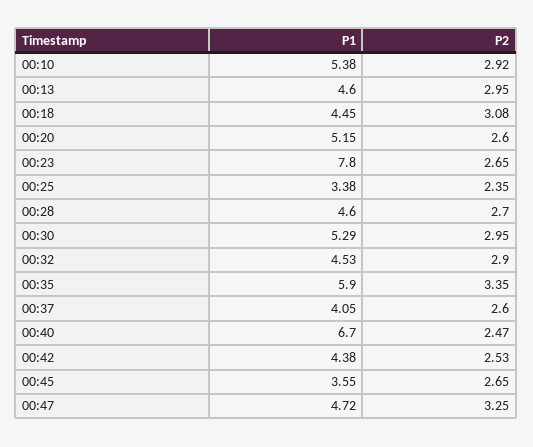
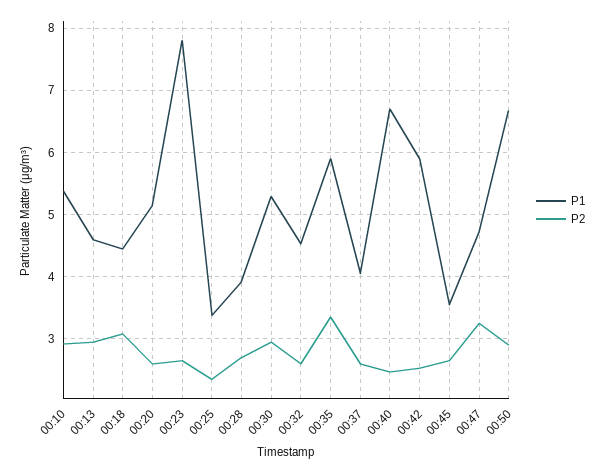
P1, 00:28: 4.6 -> 3.9
P2, 00:32: 2.9 -> 2.6
P1, 00:42: 4.38 -> 5.9
P1, 00:50: none -> 6.7
P2, 00:50: none -> 2.9

